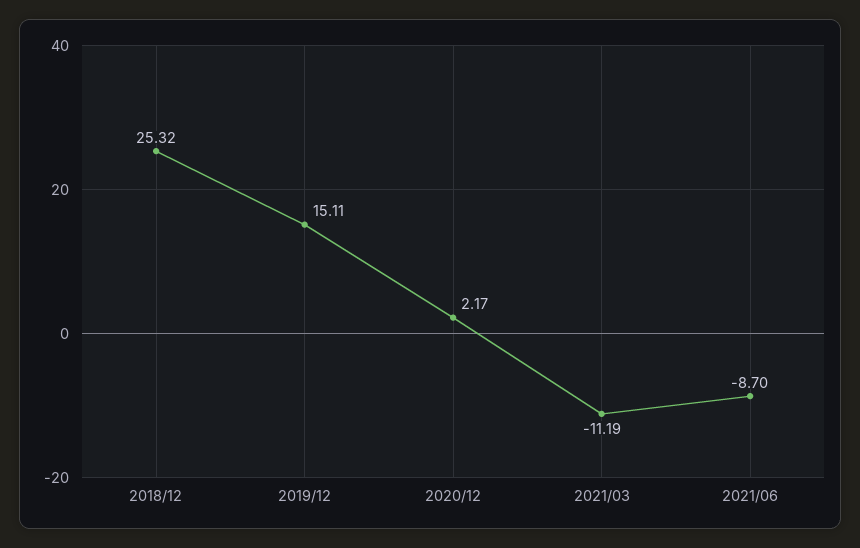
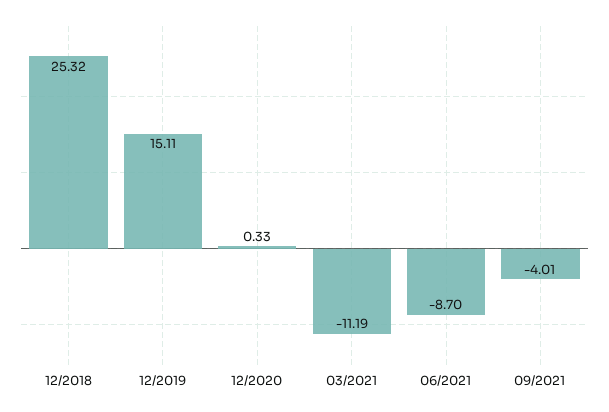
2020/12: 2.17 -> 0.33
09/2021: none -> -4.01

